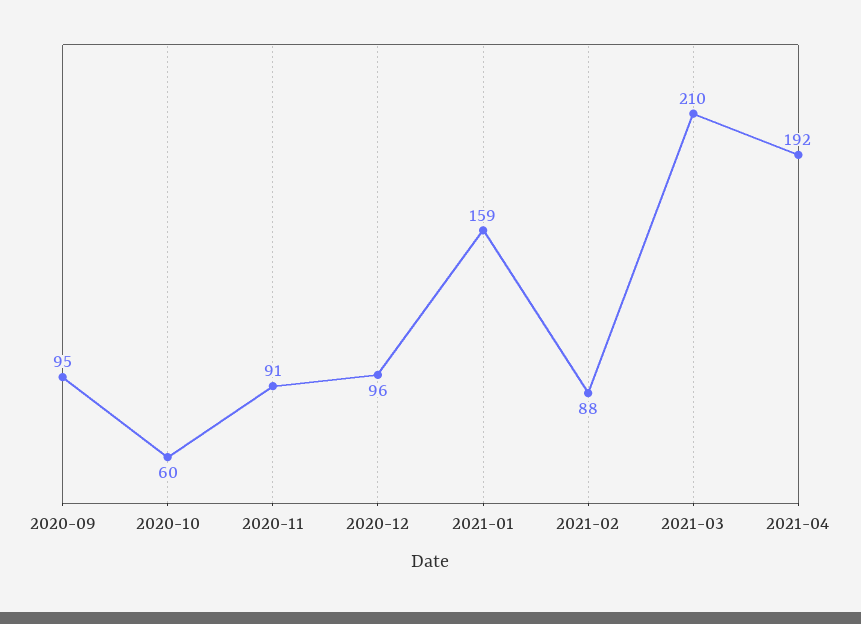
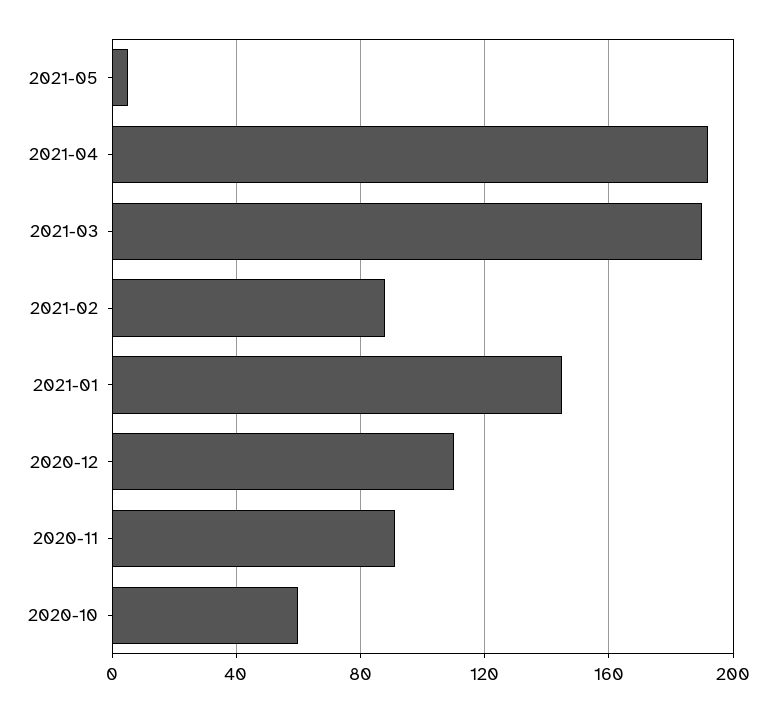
2020-09: 95 -> none
2020-12: 96 -> 110
2021-01: 159 -> 145
2021-03: 210 -> 190
2021-05: none -> 5

